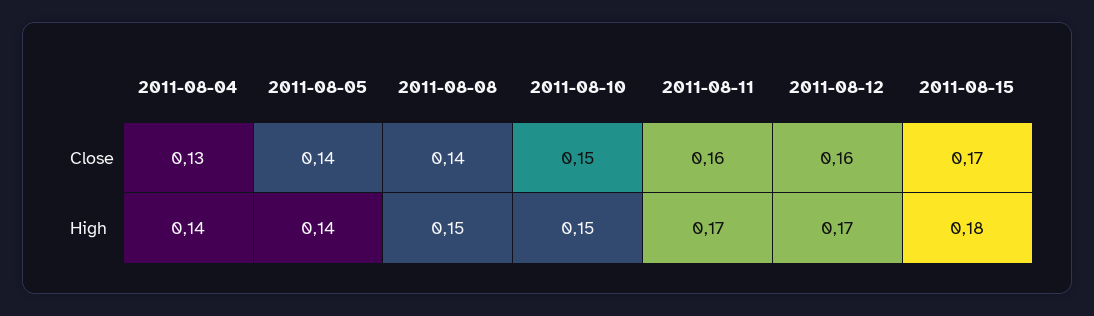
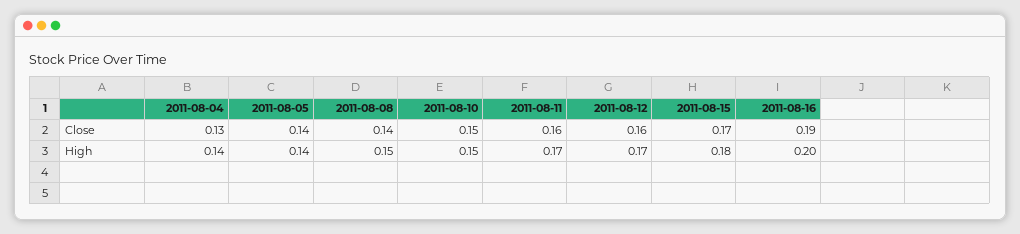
2011-08-16, Close: none -> 0.19
2011-08-16, High: none -> 0.2

